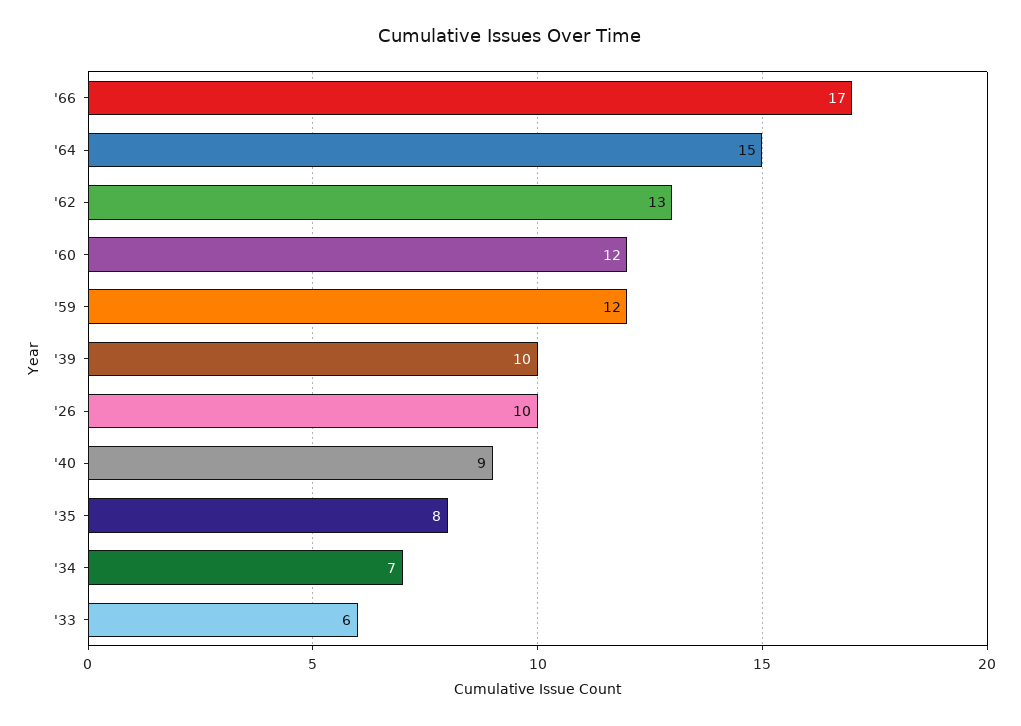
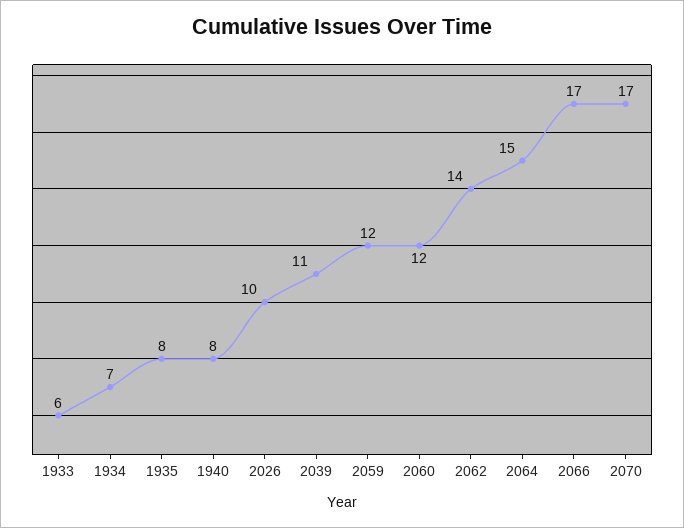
'62: 13 -> 14
'39: 10 -> 11
'40: 9 -> 8
2070: none -> 17

